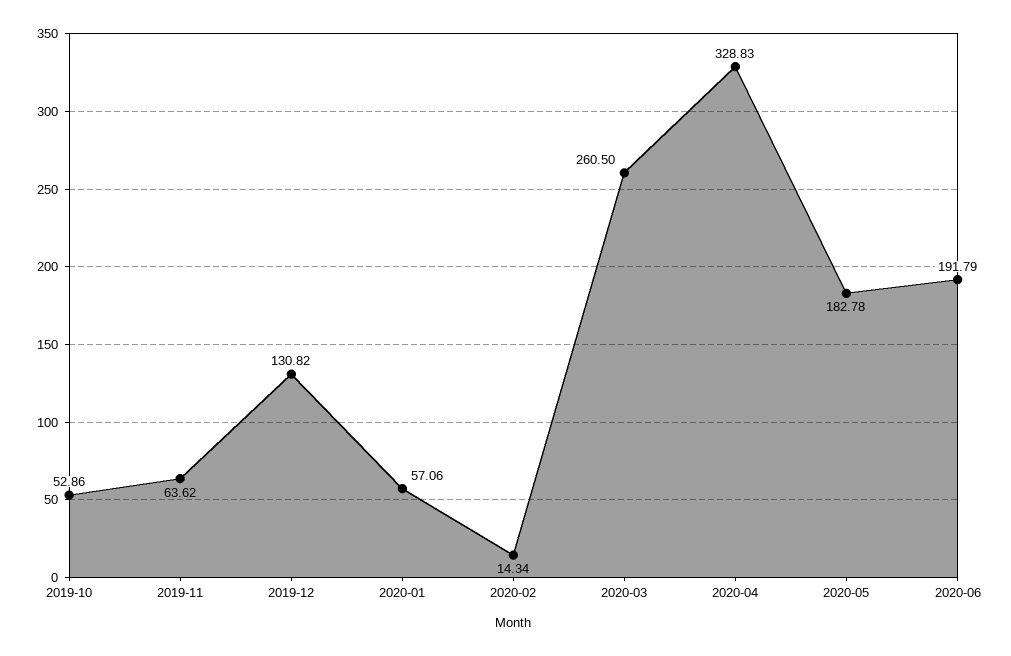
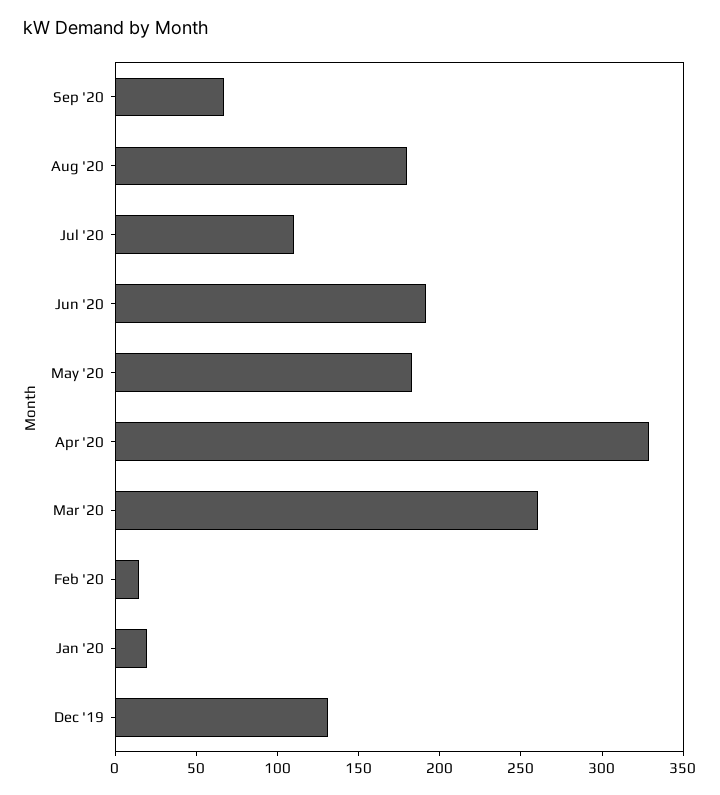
2019-10: 52.86 -> none
2019-11: 63.62 -> none
2020-01: 57.06 -> 20
Sep '20: none -> 70
Aug '20: none -> 180
Jul '20: none -> 110

